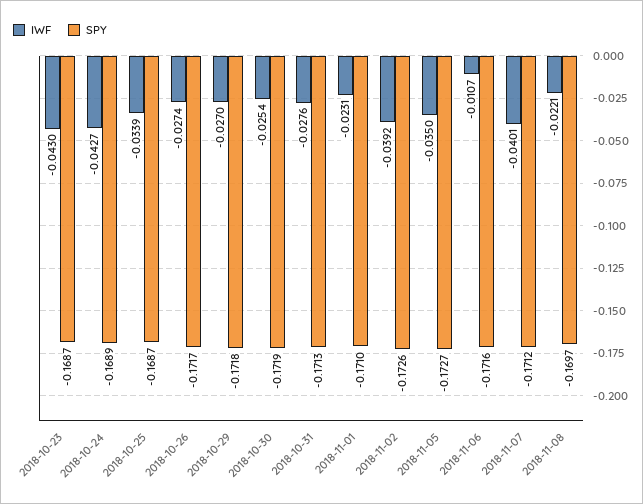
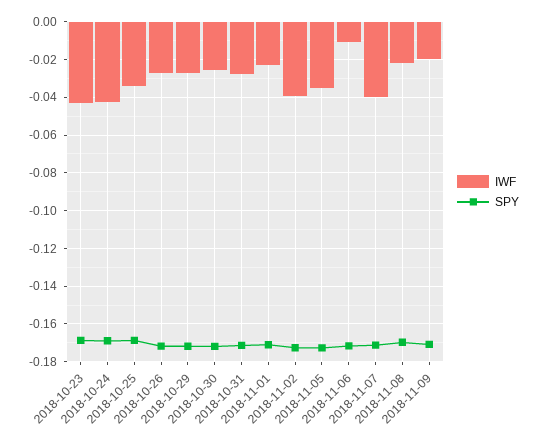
IWF, 2018-11-09: none -> -0.02
SPY, 2018-11-09: none -> -0.17

